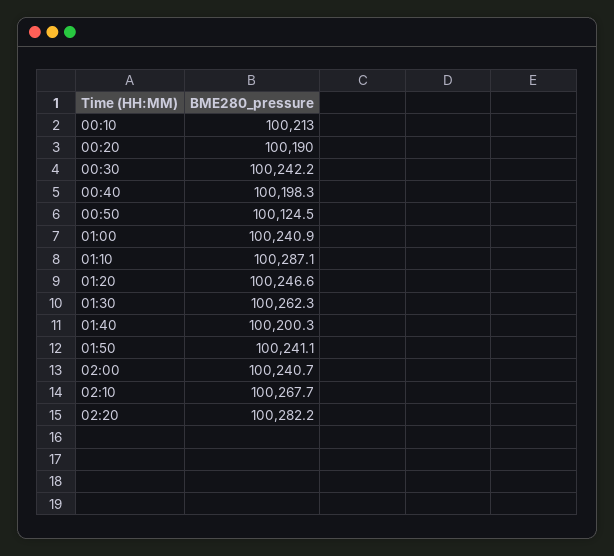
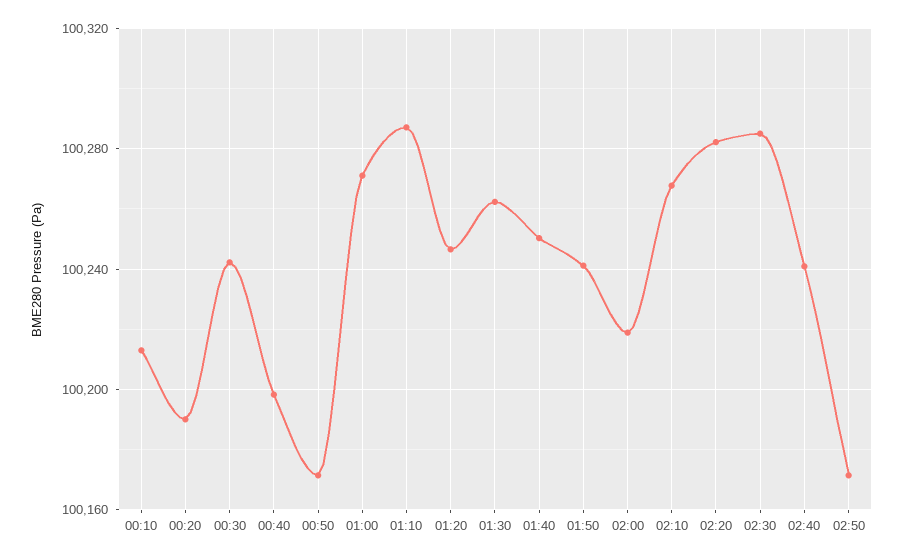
00:50: 100124.5 -> 100170
01:00: 100240.9 -> 100270
01:40: 100200.3 -> 100250
02:00: 100240.7 -> 100220
02:30: none -> 100285
02:40: none -> 100240
02:50: none -> 100170

